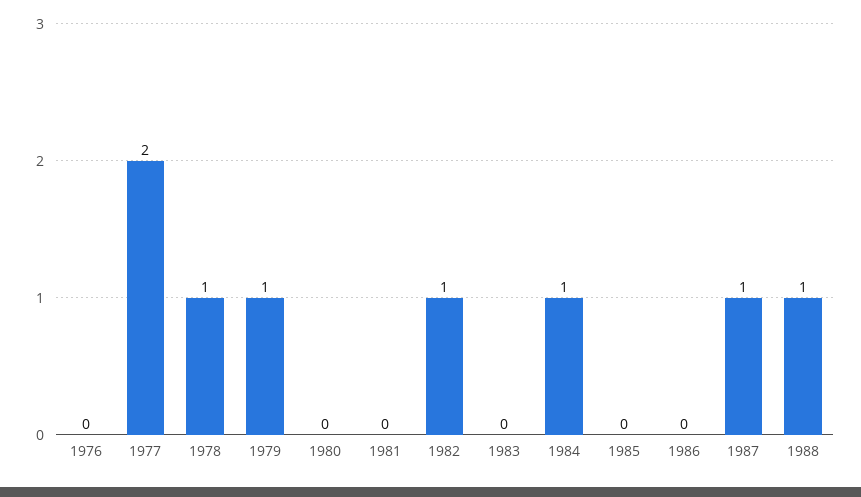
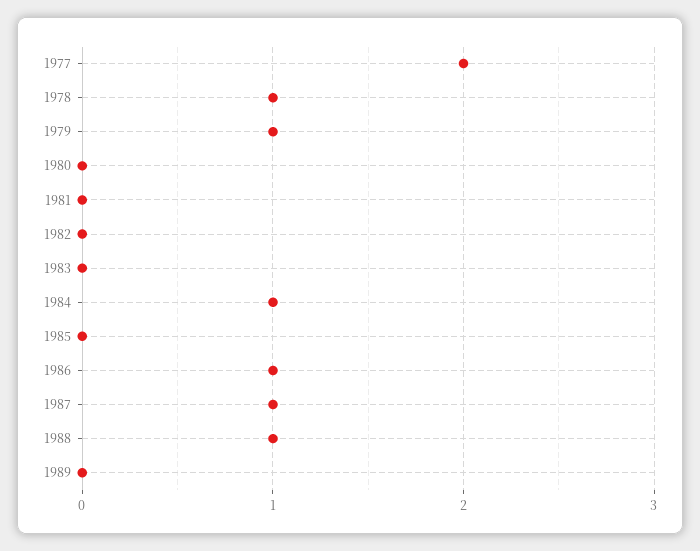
1976: 0 -> none
1982: 1 -> 0
1986: 0 -> 1
1989: none -> 0

